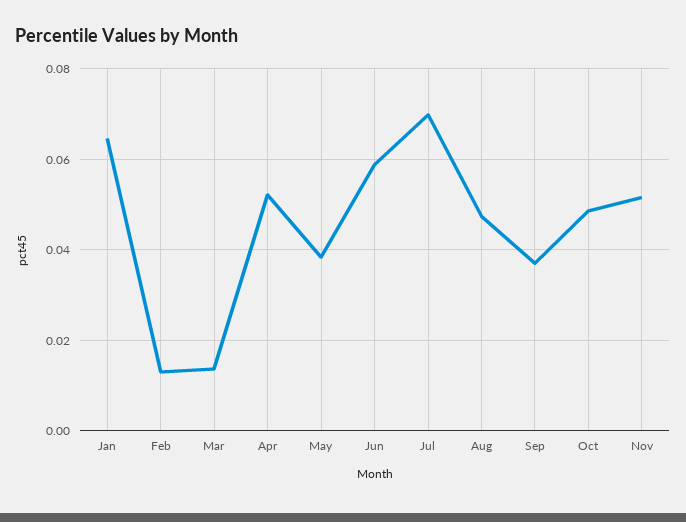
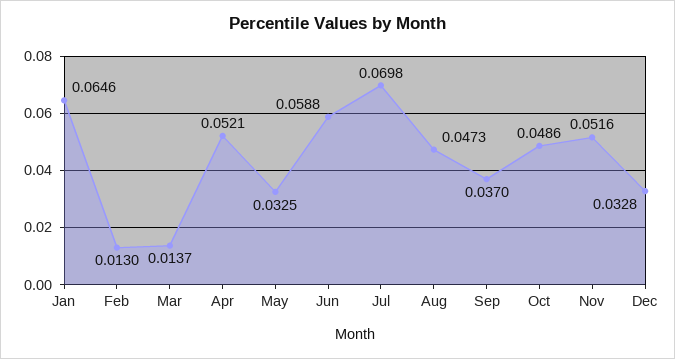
May: 0.038 -> 0.0325
Dec: none -> 0.0328

